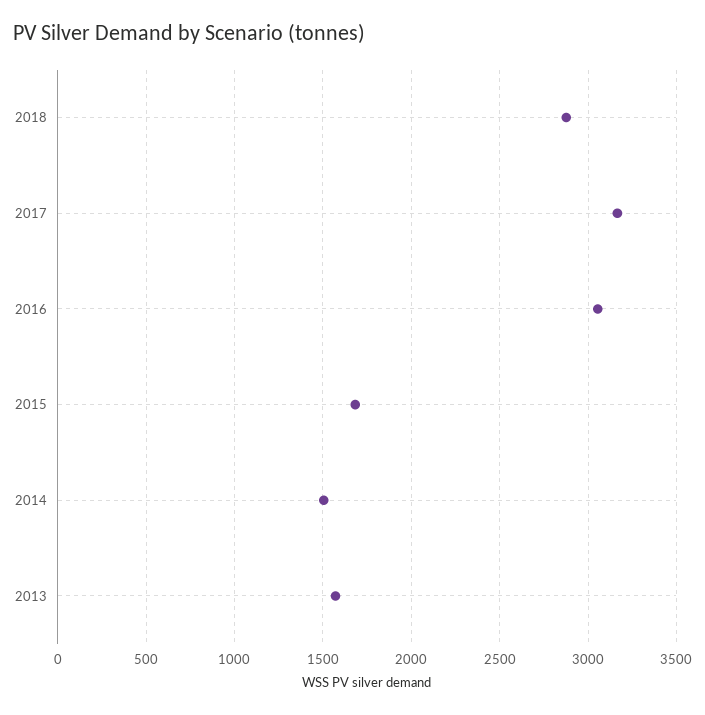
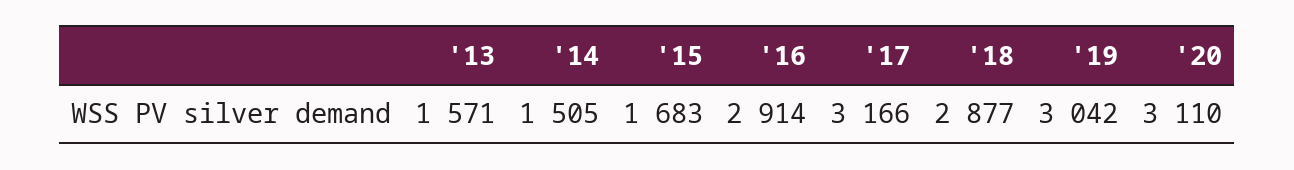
2016: 3050 -> 2914
'19: none -> 3042
'20: none -> 3110

